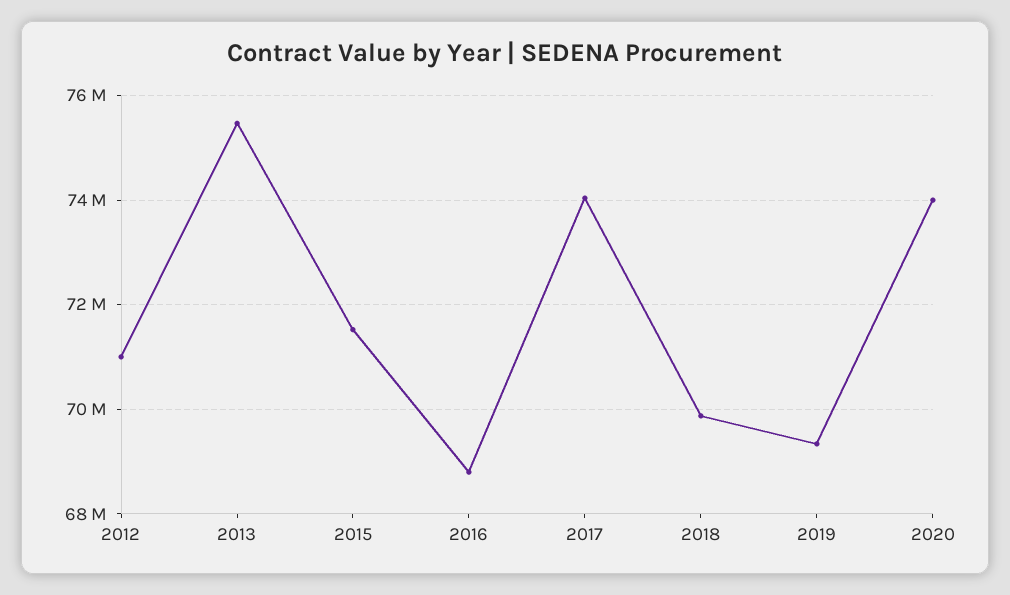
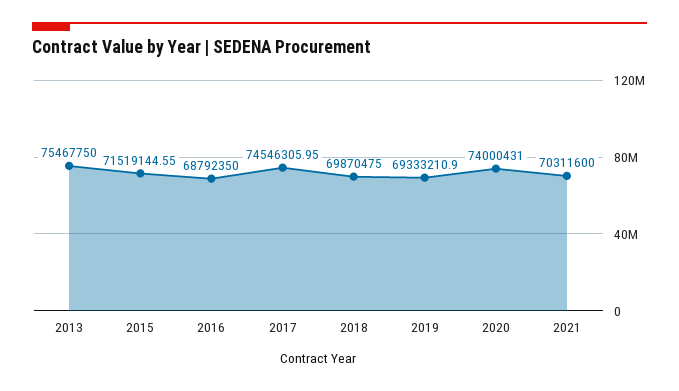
2012: 71000000 -> none
2017: 74000000 -> 74546305.95
2021: none -> 70311600

